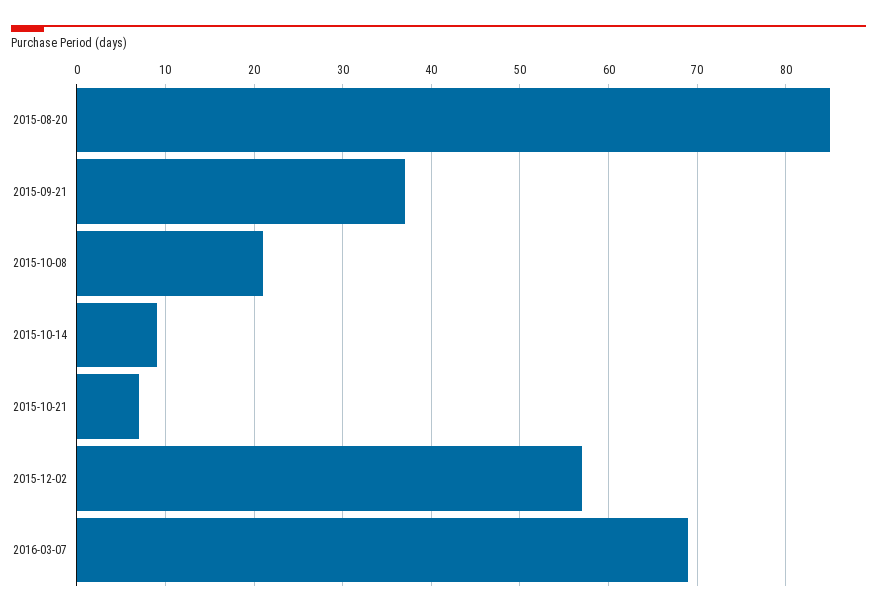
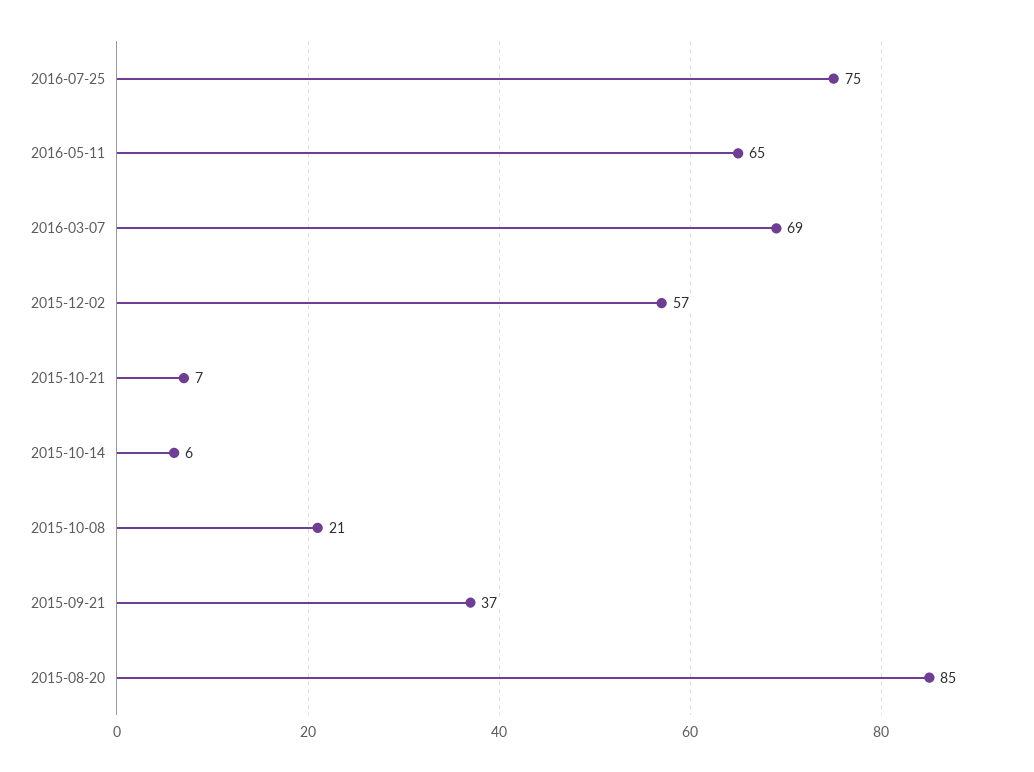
2015-10-14: 9 -> 6
2016-07-25: none -> 75
2016-05-11: none -> 65

